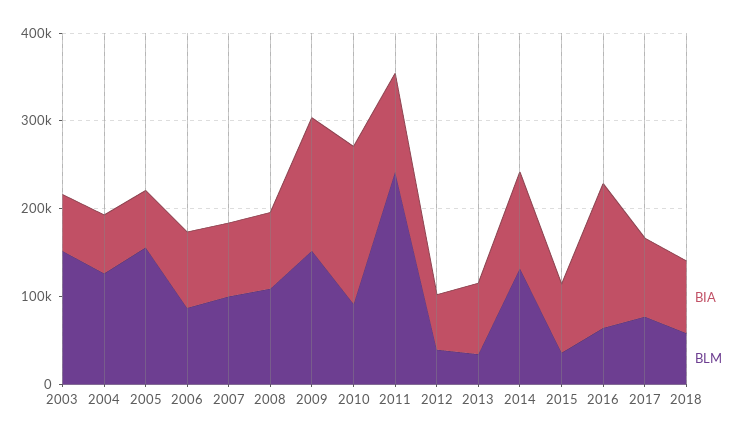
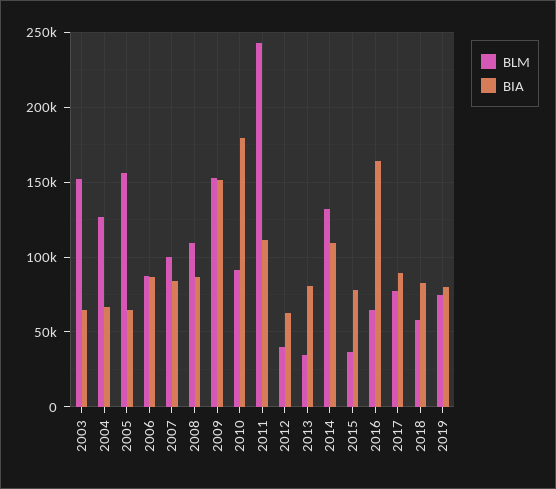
BLM, 2019: none -> 75000
BIA, 2019: none -> 80000

